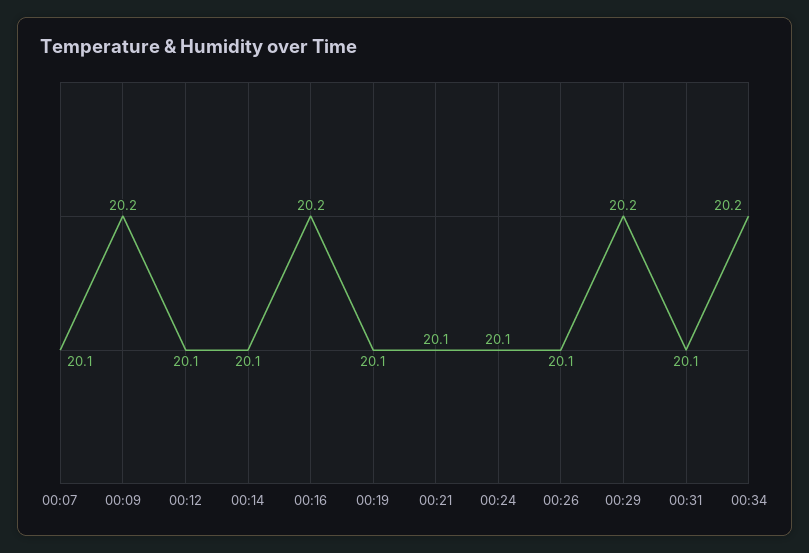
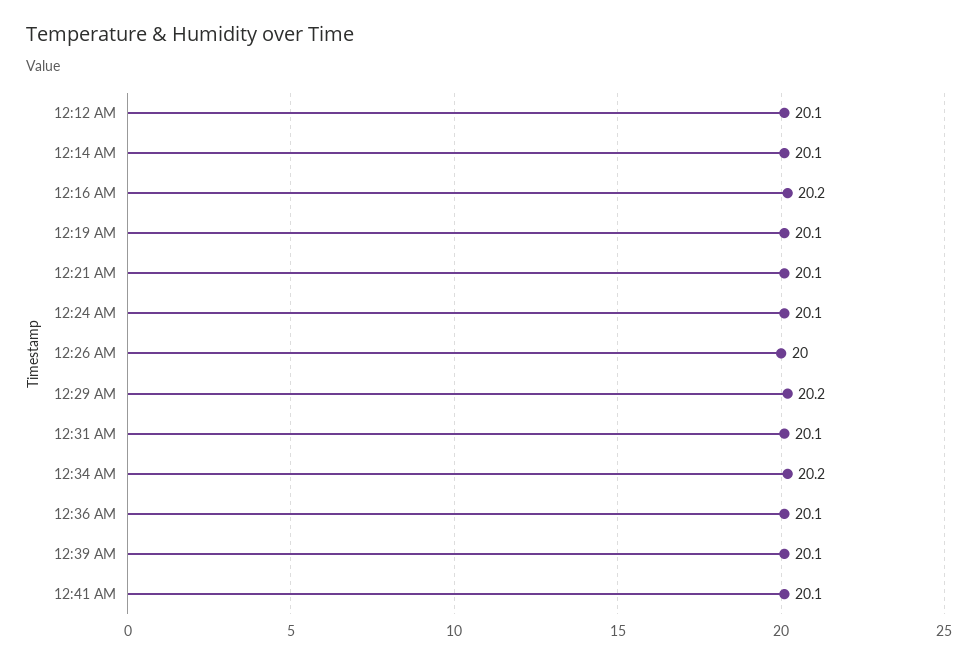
00:07: 20.1 -> none
00:09: 20.2 -> none
00:26: 20.1 -> 20
12:36 AM: none -> 20.1
12:39 AM: none -> 20.1
12:41 AM: none -> 20.1

